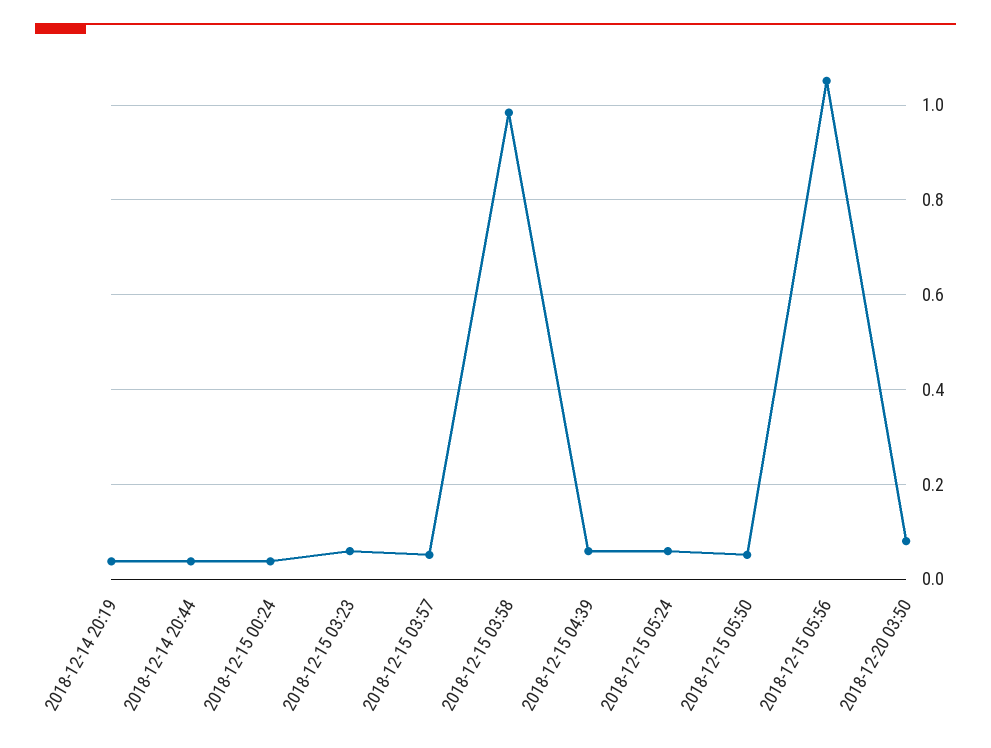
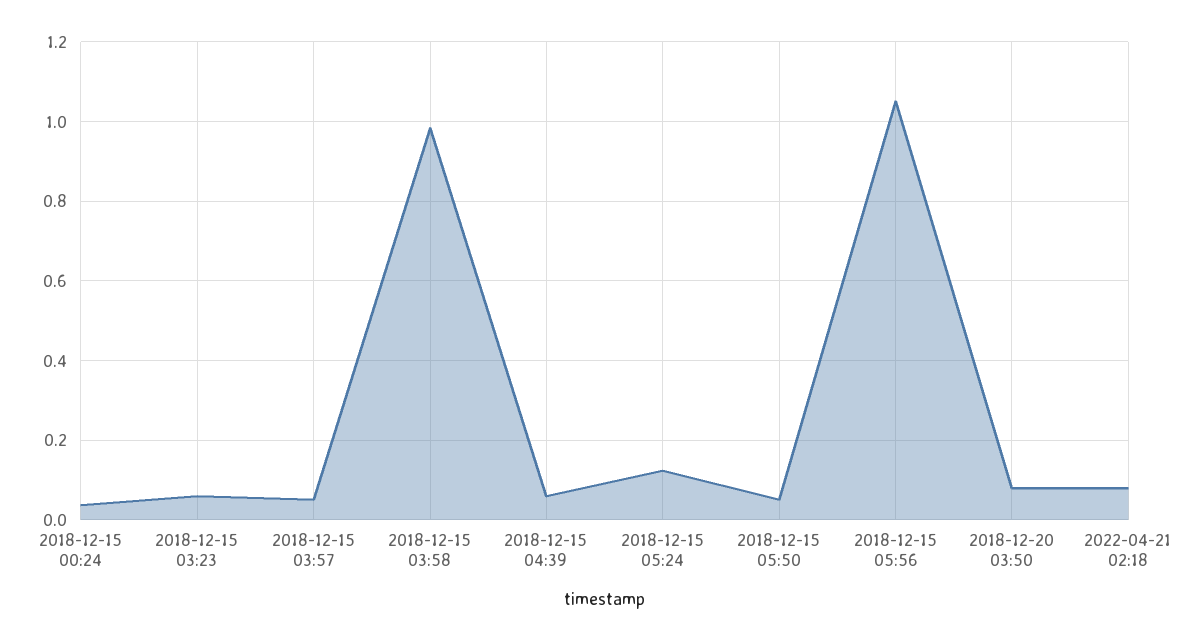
2018-12-14 20:19: 0.04 -> none
2018-12-14 20:44: 0.04 -> none
2018-12-15 05:24: 0.06 -> 0.12
2022-04-21 02:18: none -> 0.08

